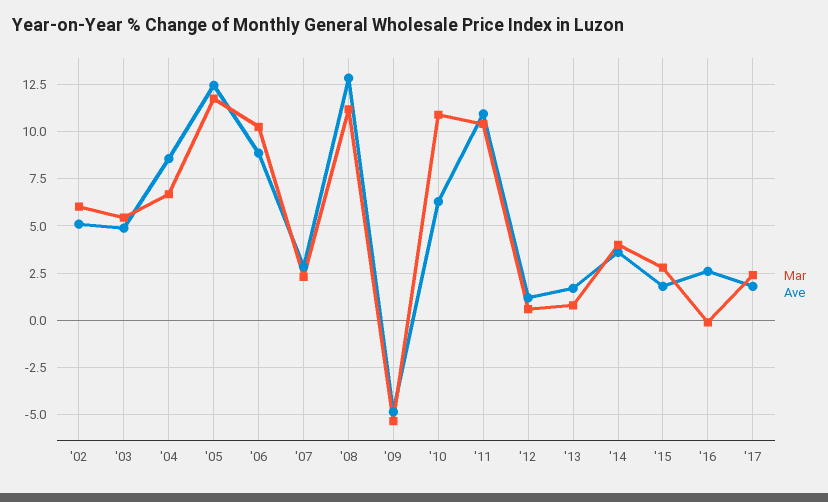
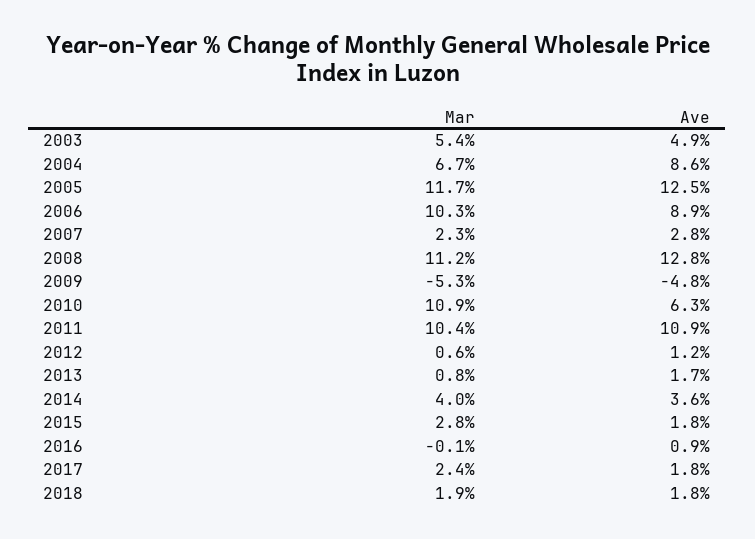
Mar, '02: 6 -> none
Ave, '02: 5 -> none
Ave, '16: 2.5 -> 0.9
Mar, 2018: none -> 1.9
Ave, 2018: none -> 1.8

